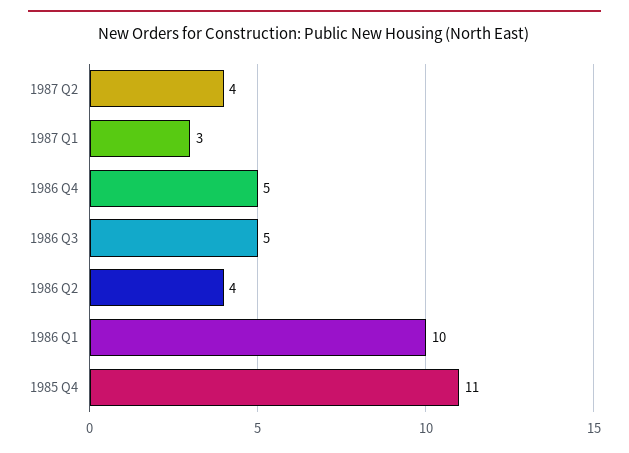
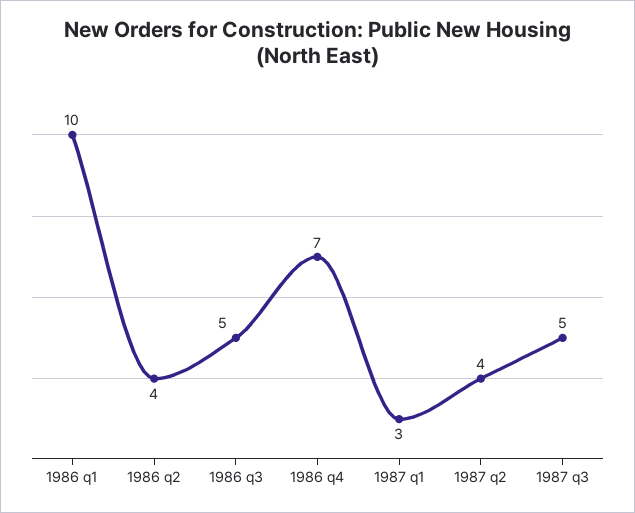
1986 Q4: 5 -> 7
1985 Q4: 11 -> none
1987 q3: none -> 5

